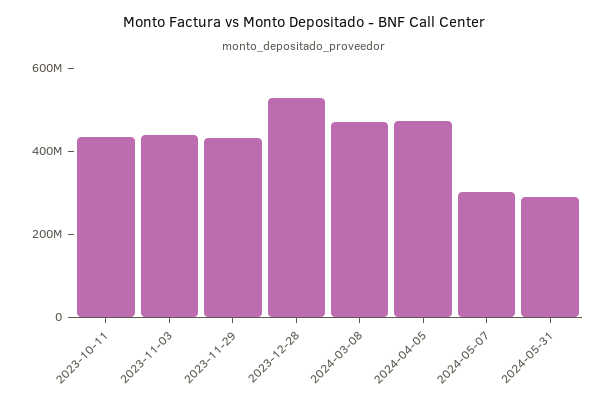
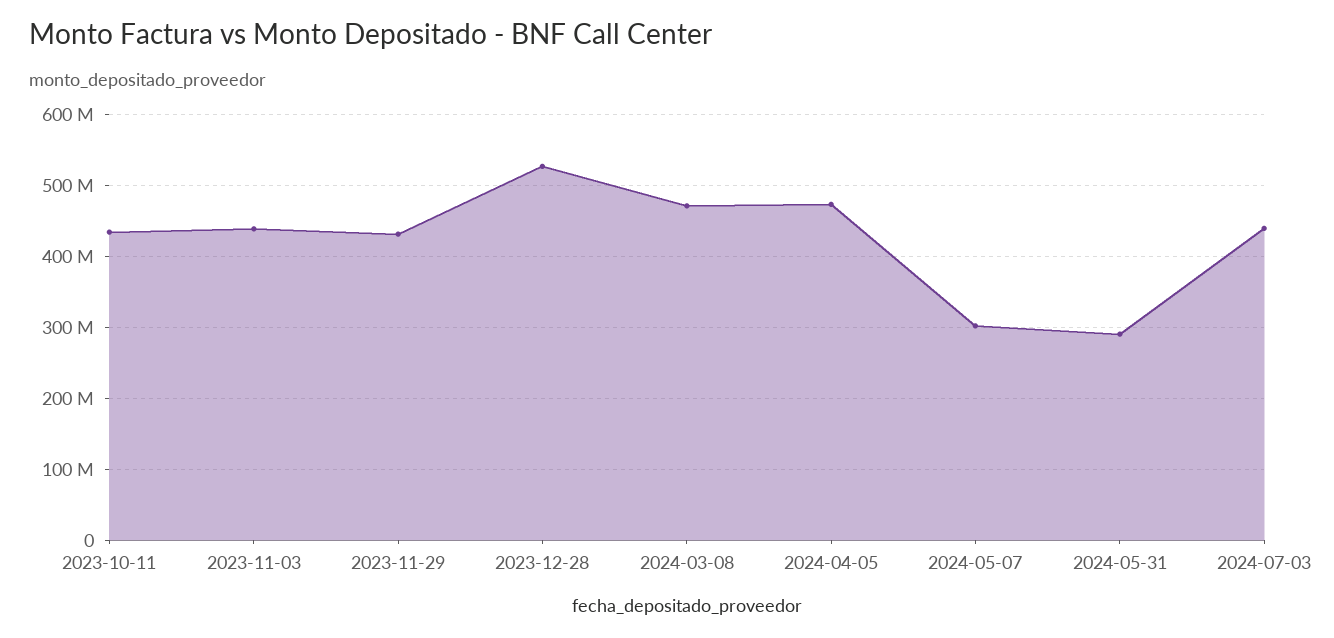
2024-07-03: none -> 440000000

